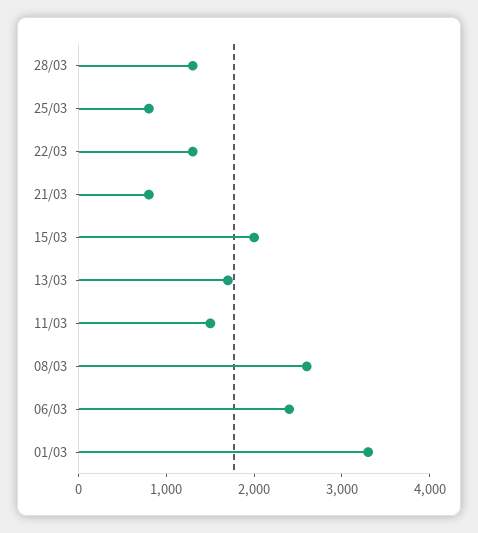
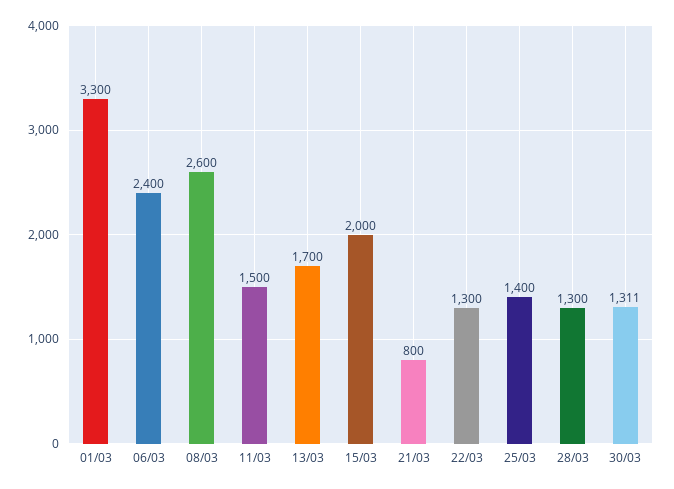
25/03: 800 -> 1400
30/03: none -> 1311

